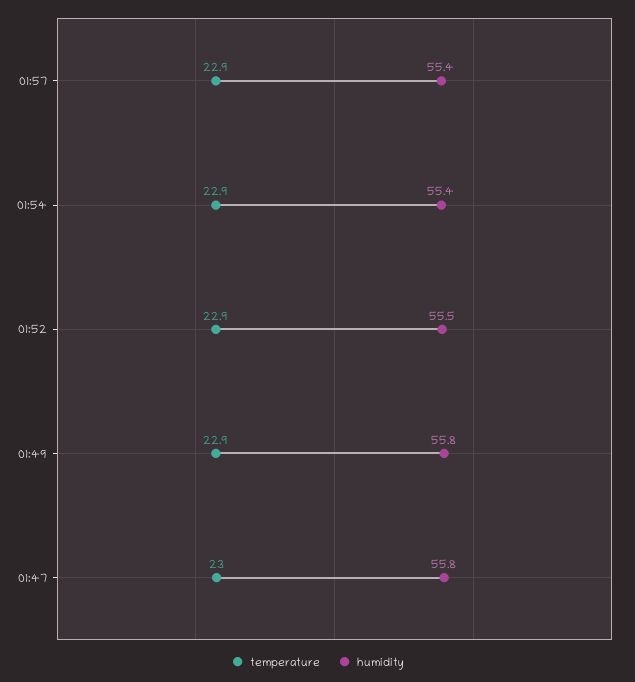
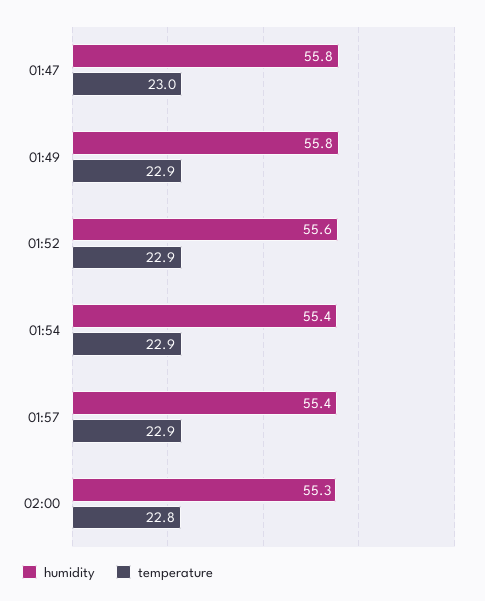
humidity, 01:52: 55.5 -> 55.6
humidity, 02:00: none -> 55.3
temperature, 02:00: none -> 22.8

